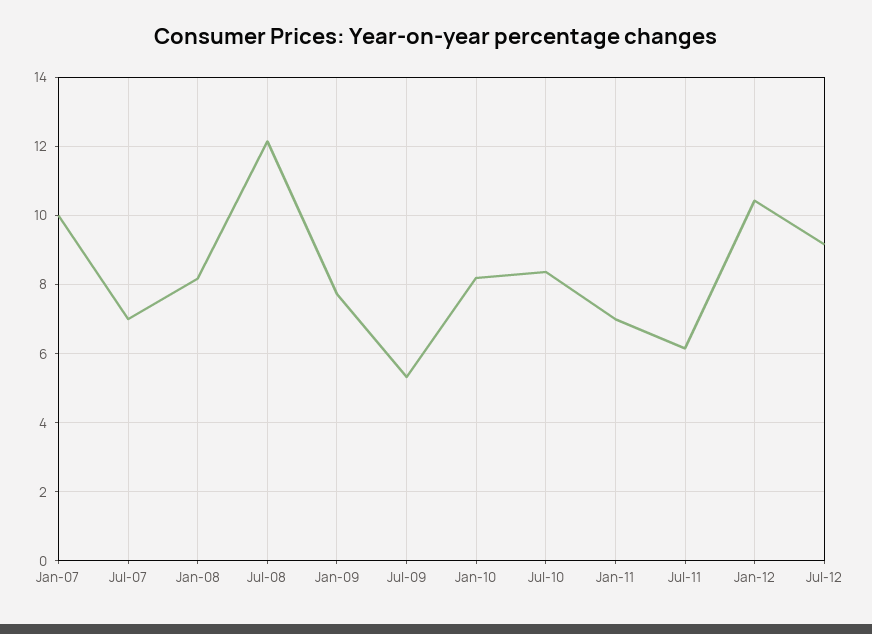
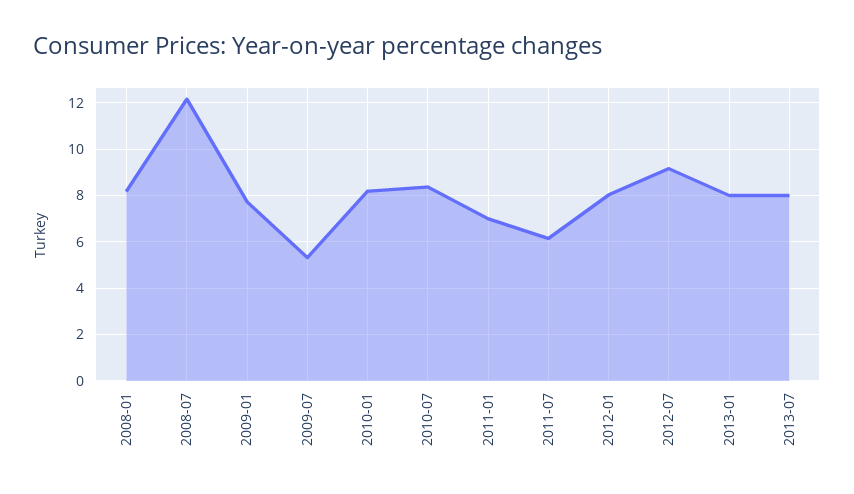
Jan-07: 10 -> none
Jul-07: 7 -> none
Jan-12: 10.4 -> 8
2013-01: none -> 8
2013-07: none -> 8

